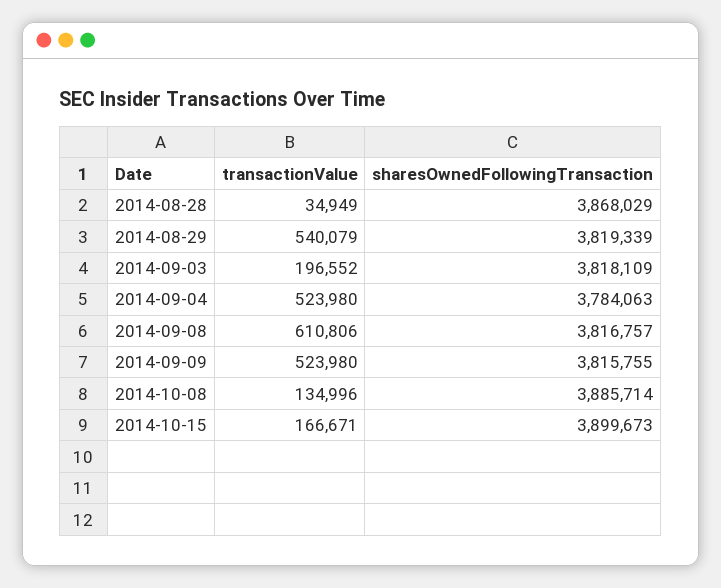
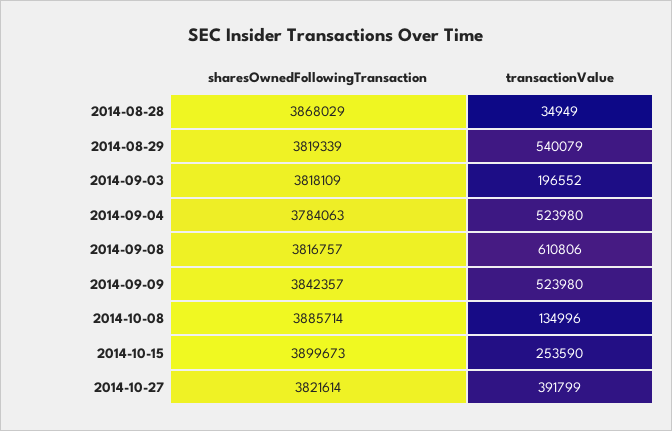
sharesOwnedFollowingTransaction, 2014-09-09: 3815755 -> 3842357
transactionValue, 2014-10-15: 166671 -> 253590
sharesOwnedFollowingTransaction, 2014-10-27: none -> 3821614
transactionValue, 2014-10-27: none -> 391799

